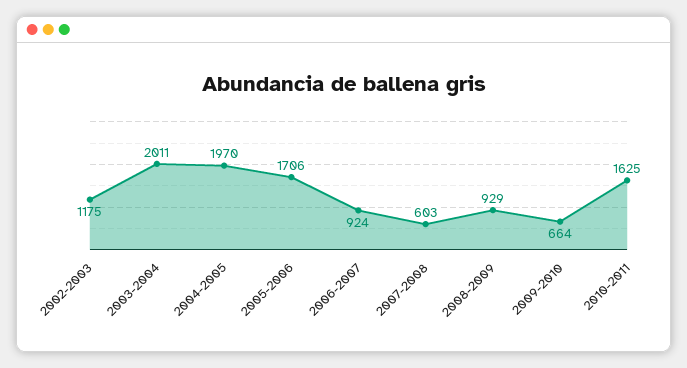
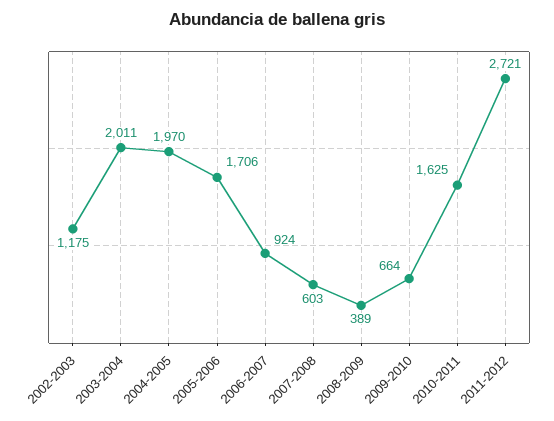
2008-2009: 929 -> 389
2011-2012: none -> 2721

